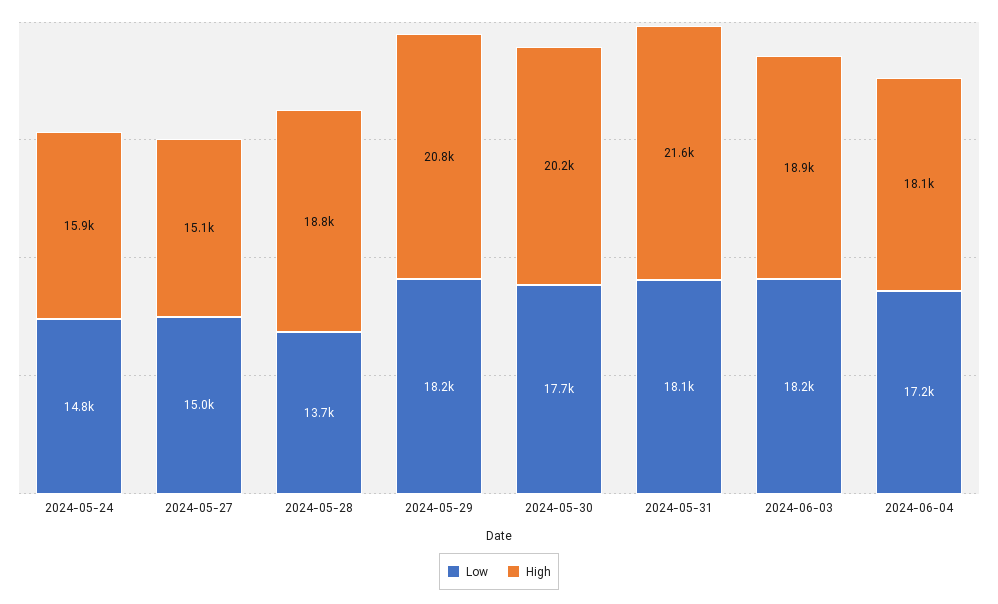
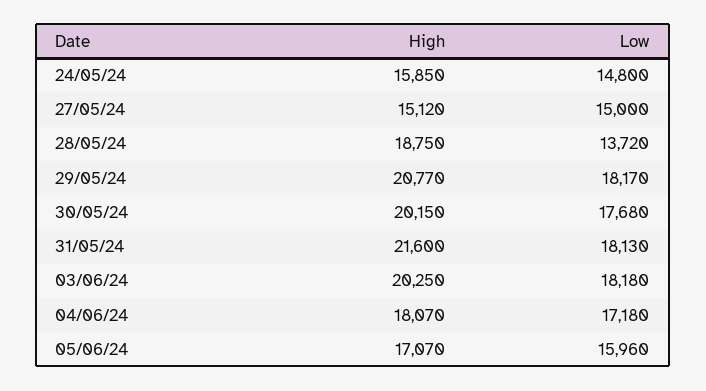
High, 2024-06-03: 18900 -> 20250
High, 05/06/24: none -> 17070
Low, 05/06/24: none -> 15960

